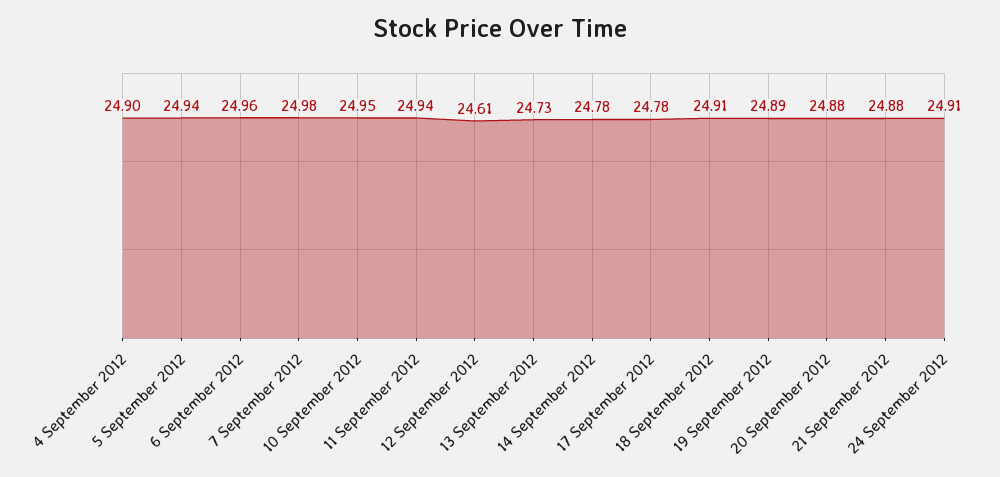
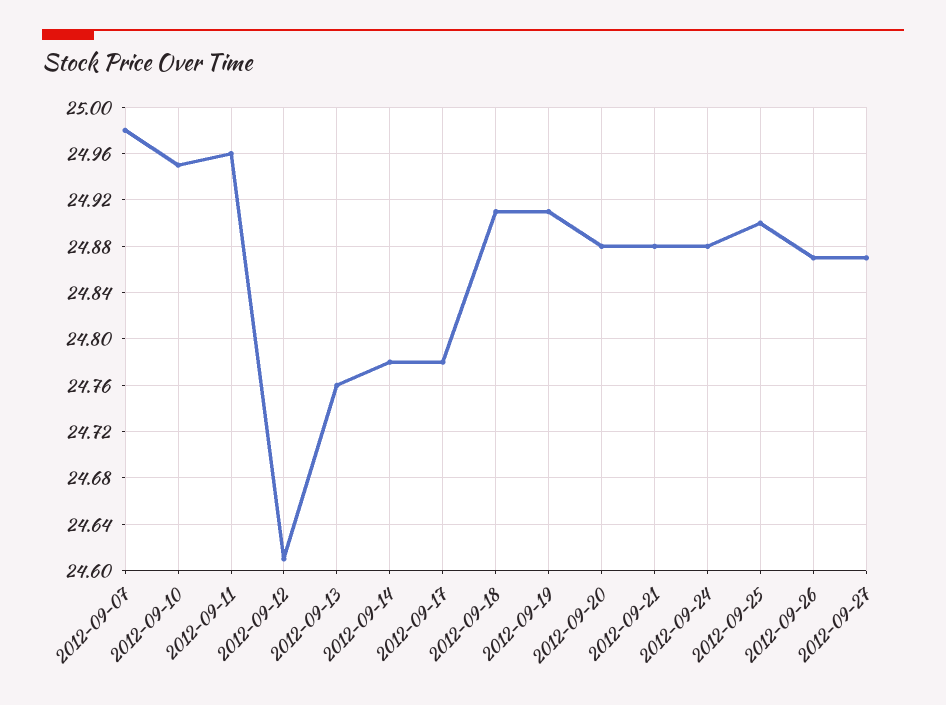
4 September 2012: 24.9 -> none
5 September 2012: 24.94 -> none
6 September 2012: 24.96 -> none
11 September 2012: 24.94 -> 24.96
13 September 2012: 24.73 -> 24.76
19 September 2012: 24.89 -> 24.91
24 September 2012: 24.91 -> 24.88
2012-09-25: none -> 24.9
2012-09-26: none -> 24.87
2012-09-27: none -> 24.87

